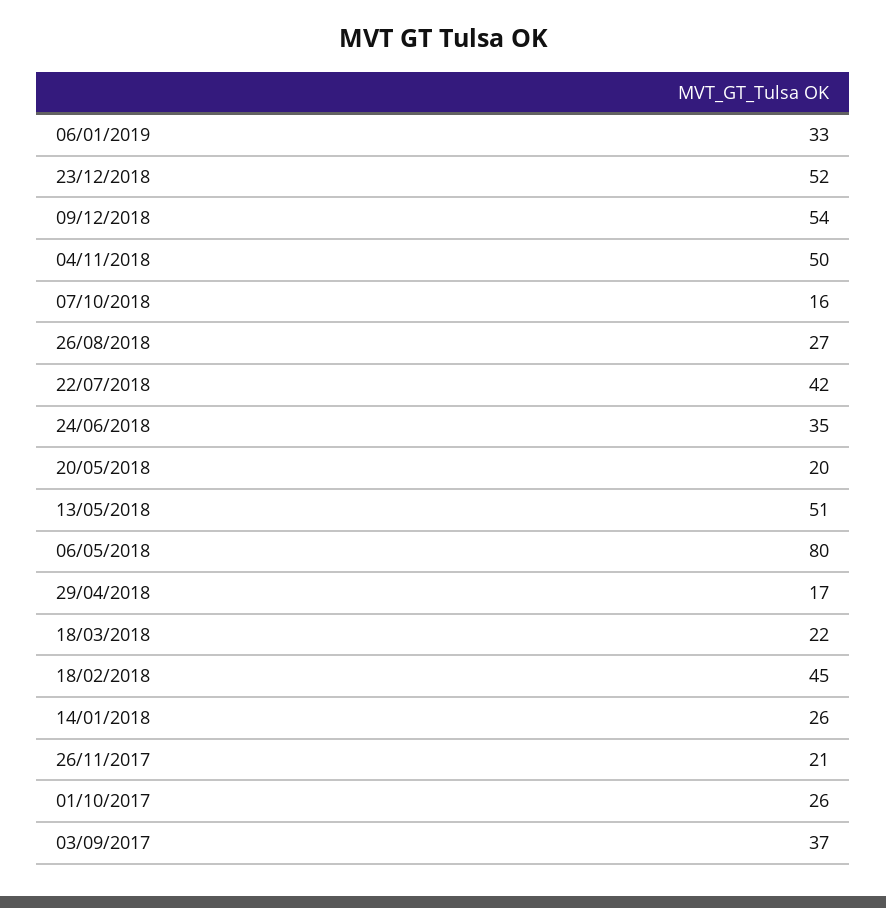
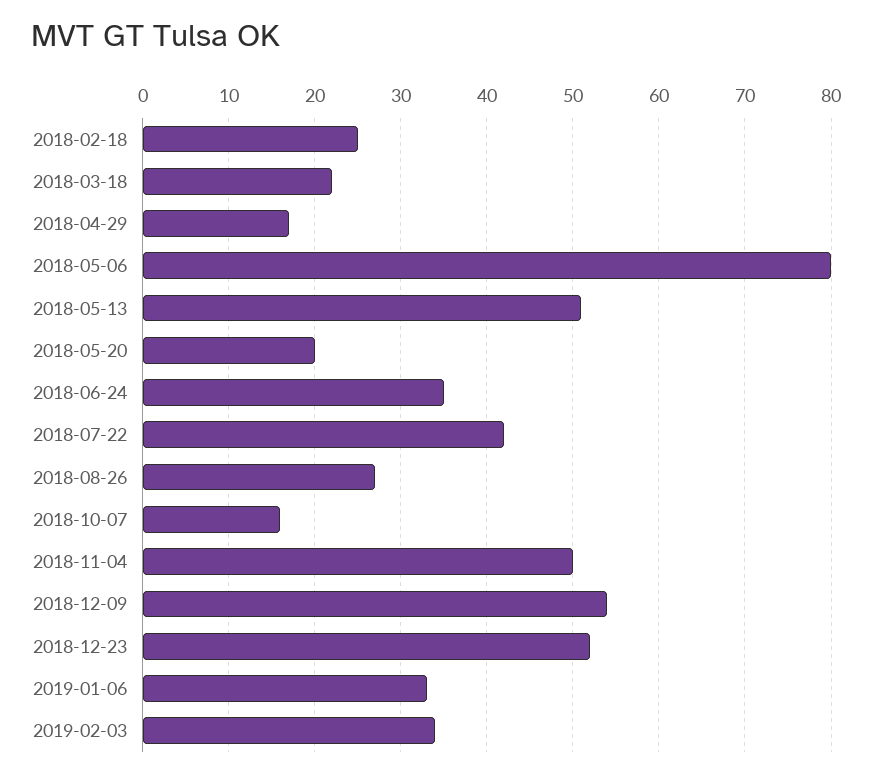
18/02/2018: 45 -> 25
14/01/2018: 26 -> none
26/11/2017: 21 -> none
01/10/2017: 26 -> none
03/09/2017: 37 -> none
2019-02-03: none -> 34

